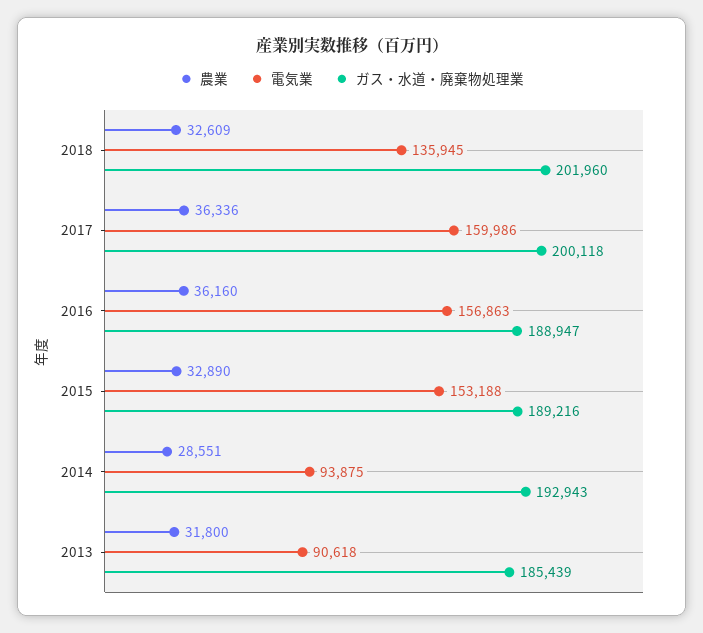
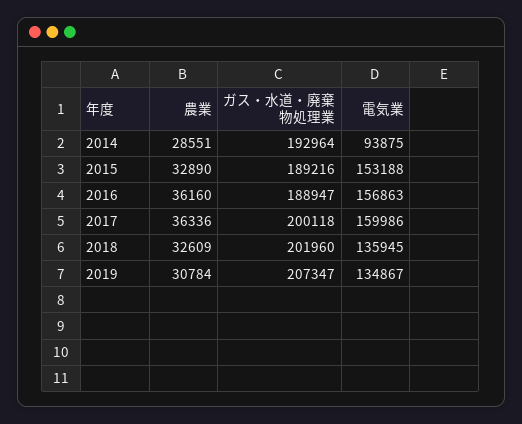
ガス・水道・廃棄物処理業, 2014: 192943 -> 192964
農業, 2013: 31800 -> none
電気業, 2013: 90618 -> none
ガス・水道・廃棄物処理業, 2013: 185439 -> none
農業, 2019: none -> 30784
ガス・水道・廃棄物処理業, 2019: none -> 207347
電気業, 2019: none -> 134867

